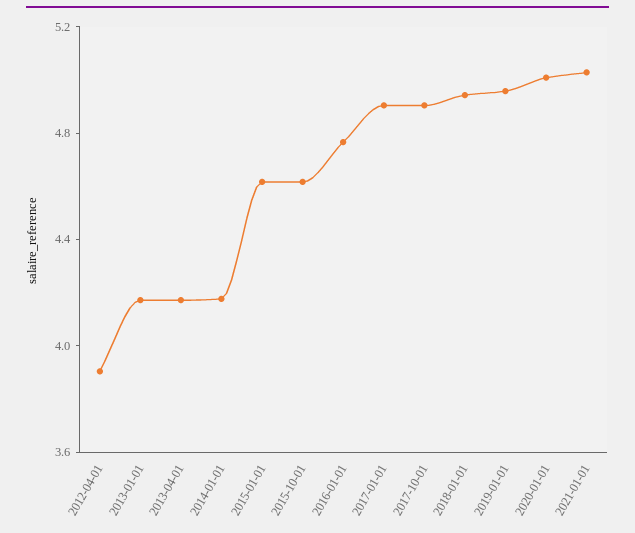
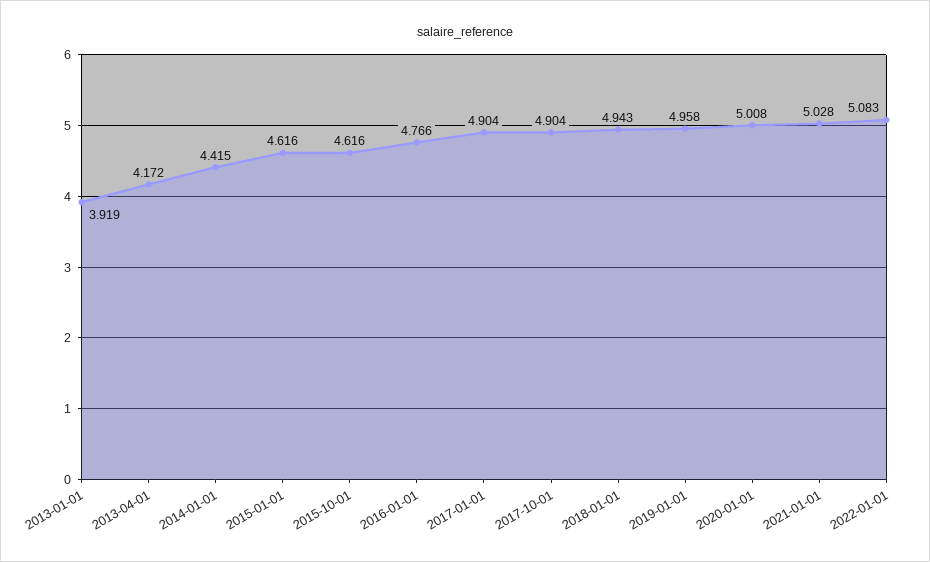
2012-04-01: 3.9 -> none
2013-01-01: 4.2 -> 3.919
2014-01-01: 4.2 -> 4.415
2022-01-01: none -> 5.083

